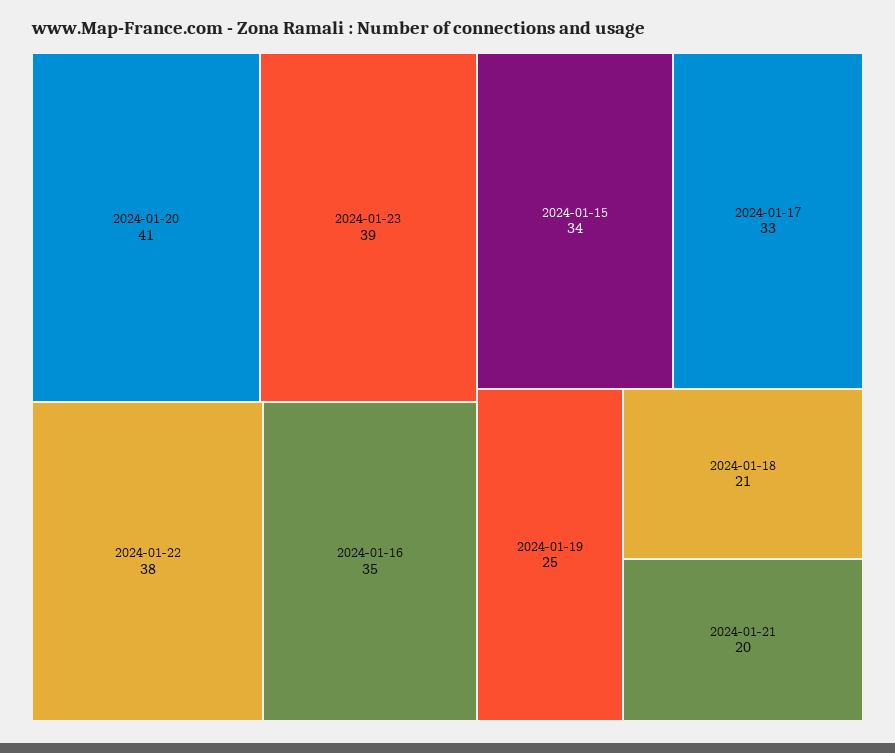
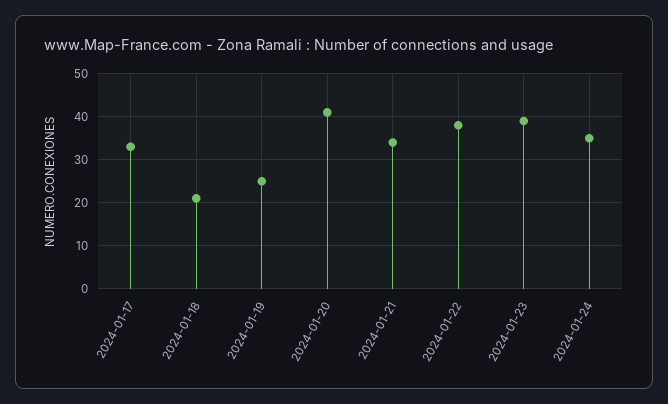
2024-01-16: 35 -> none
2024-01-15: 34 -> none
2024-01-21: 20 -> 35
2024-01-24: none -> 35

